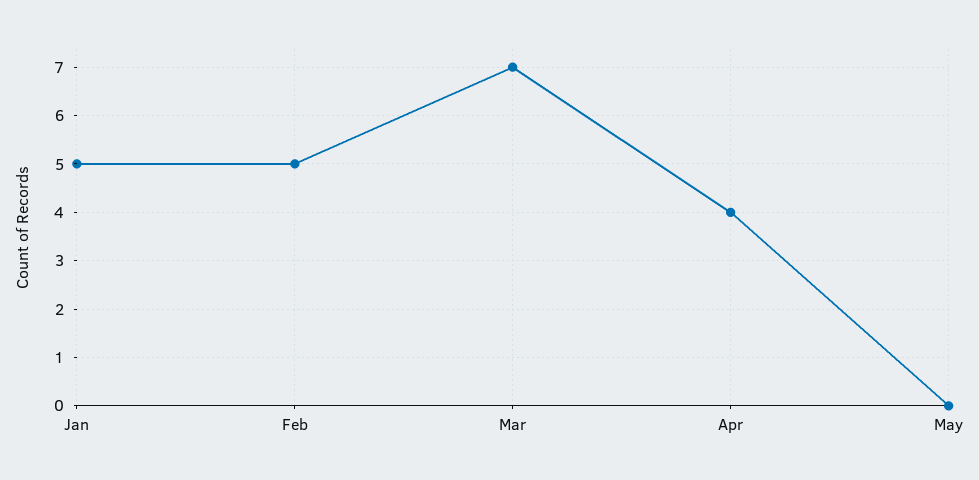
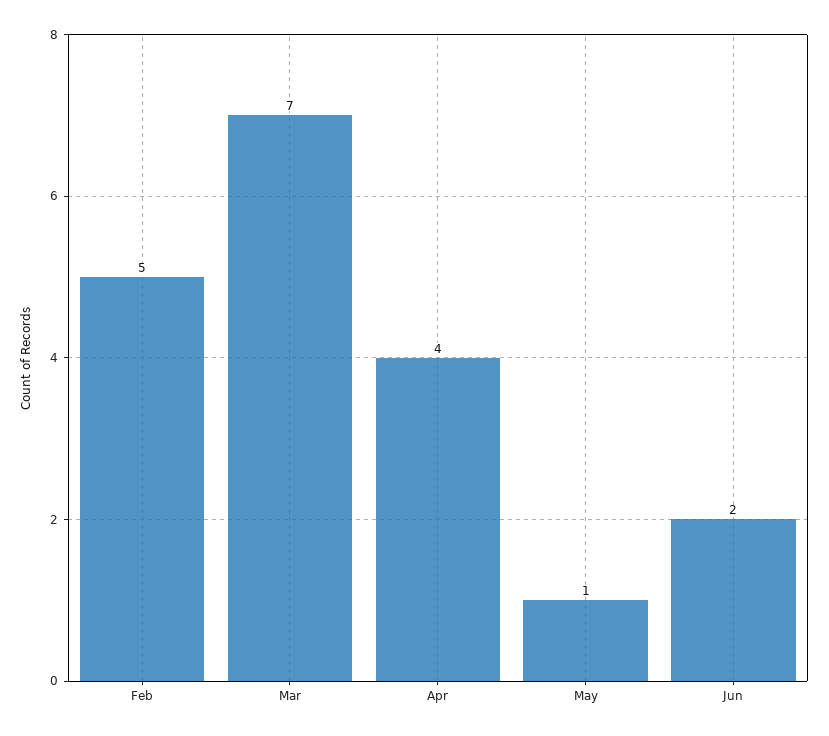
Jan: 5 -> none
May: 0 -> 1
Jun: none -> 2

